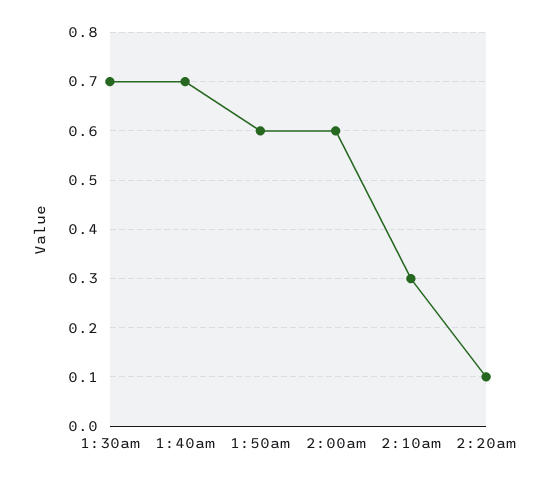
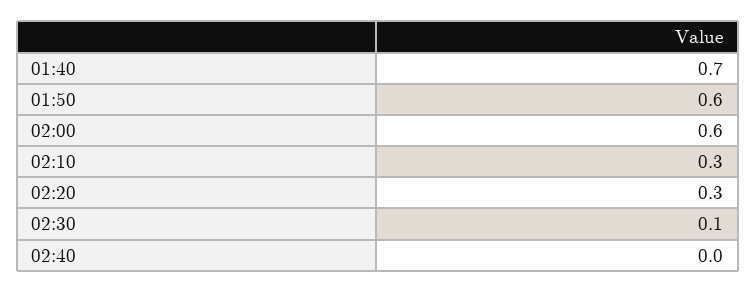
1:30am: 0.7 -> none
2:20am: 0.1 -> 0.3
02:30: none -> 0.1
02:40: none -> 0

